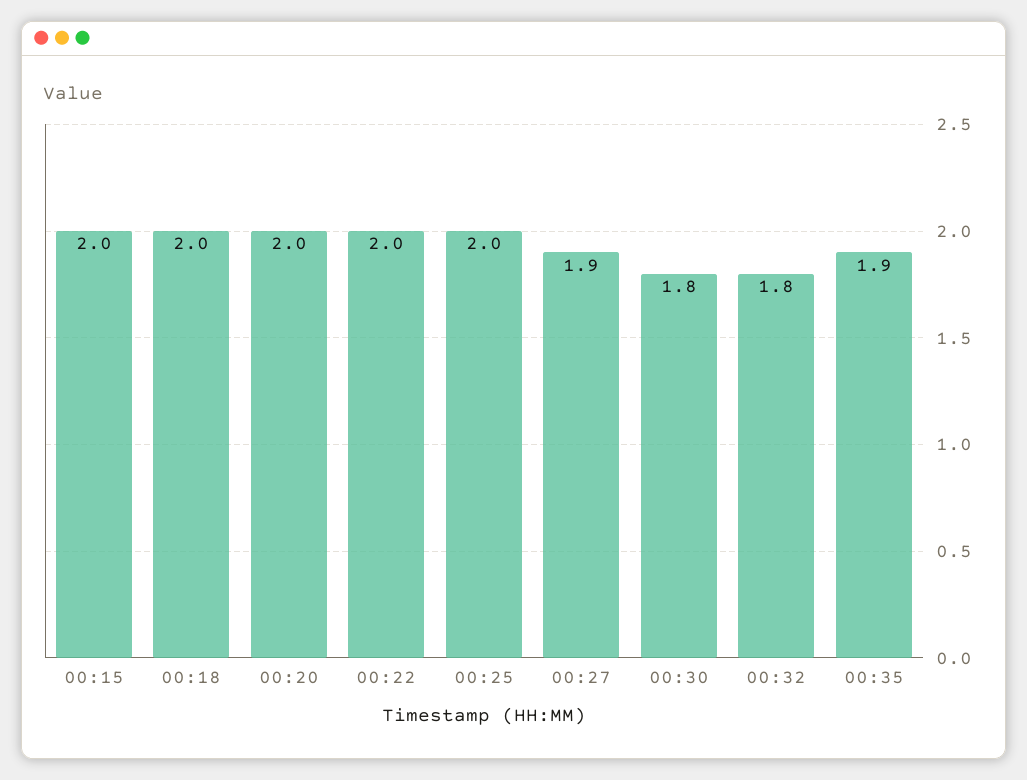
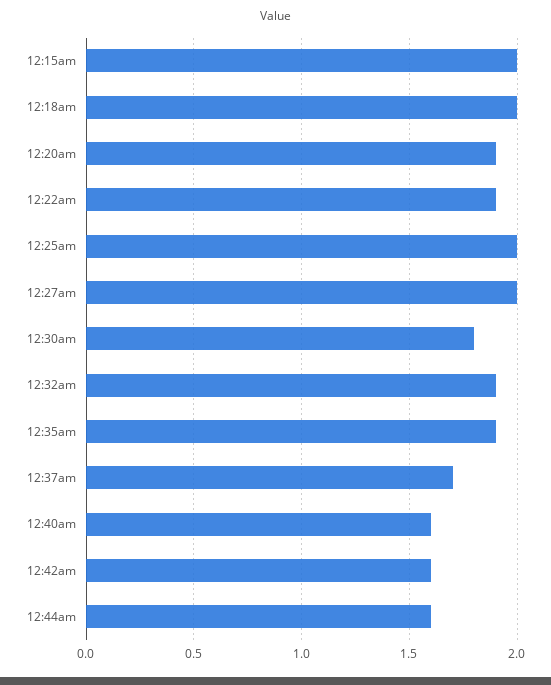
00:20: 2 -> 1.9
00:22: 2 -> 1.9
00:27: 1.9 -> 2
00:32: 1.8 -> 1.9
12:37am: none -> 1.7
12:40am: none -> 1.6
12:42am: none -> 1.6
12:44am: none -> 1.6

